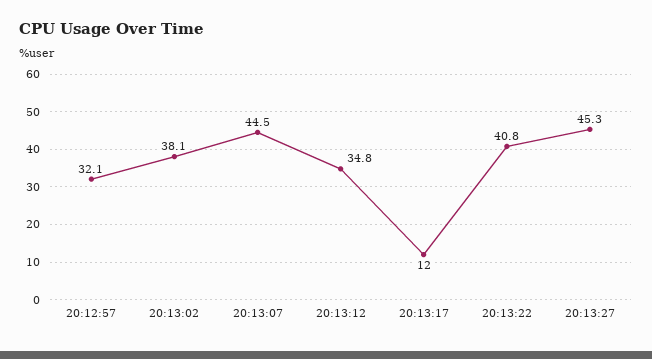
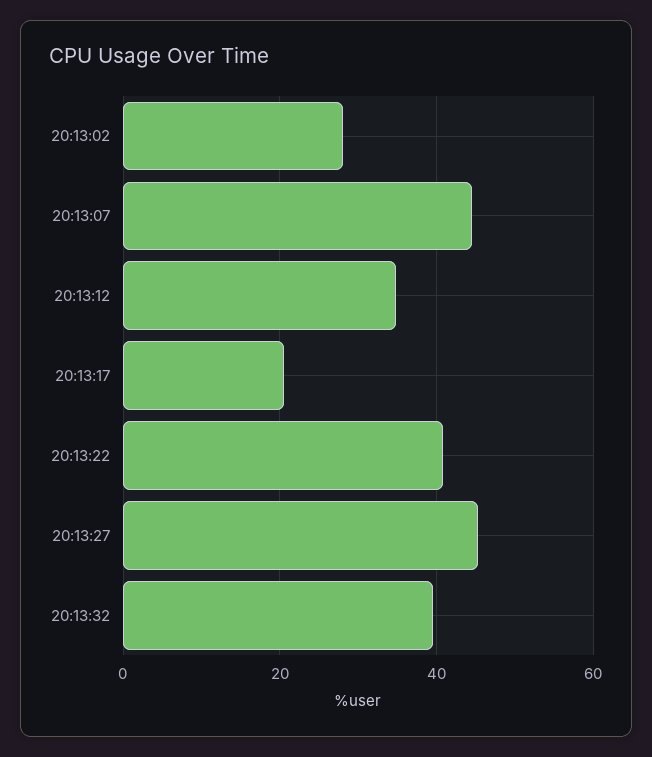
20:12:57: 32.1 -> none
20:13:02: 38.1 -> 28
20:13:17: 12 -> 20
20:13:32: none -> 40

